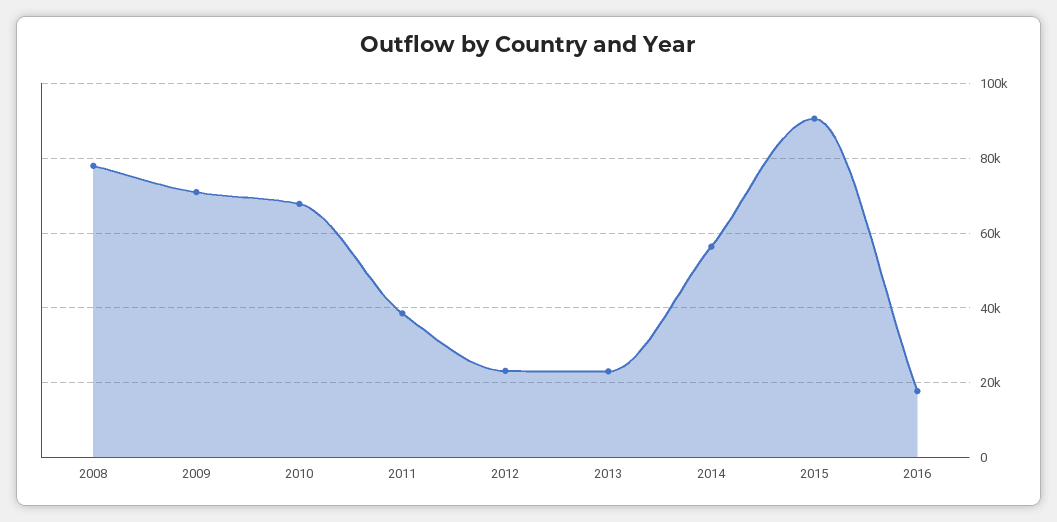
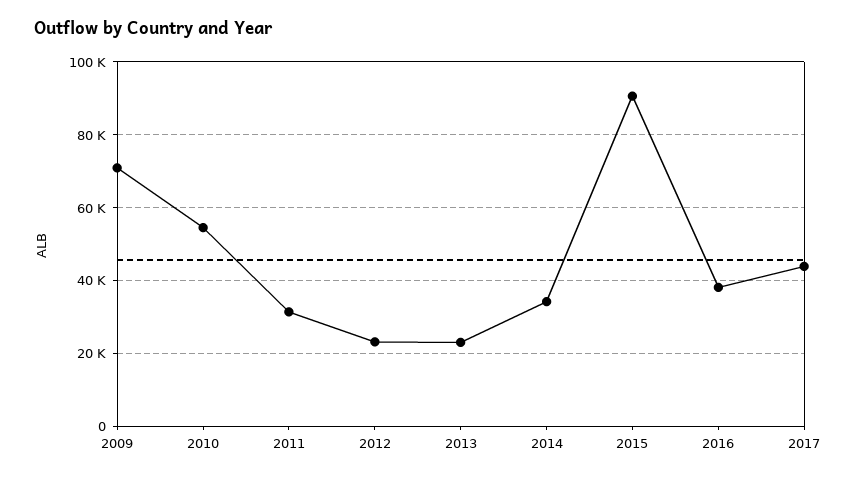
2008: 78000 -> none
2010: 68000 -> 54000
2011: 38000 -> 32000
2014: 56000 -> 34000
2016: 18000 -> 38000
2017: none -> 44000

